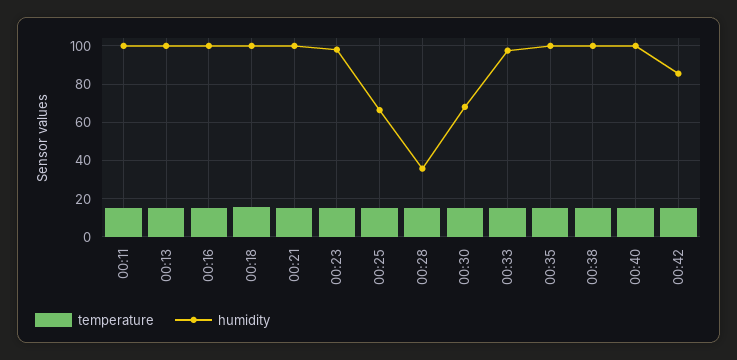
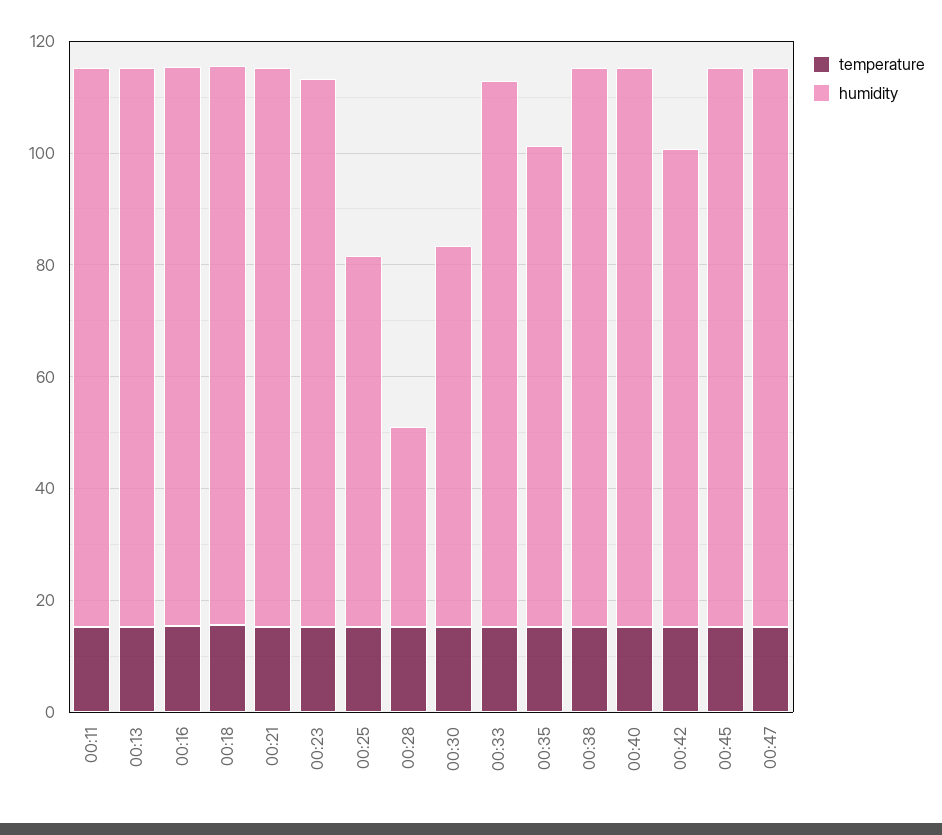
humidity, 00:35: 100 -> 85
temperature, 00:45: none -> 15
humidity, 00:45: none -> 100
temperature, 00:47: none -> 15
humidity, 00:47: none -> 100

